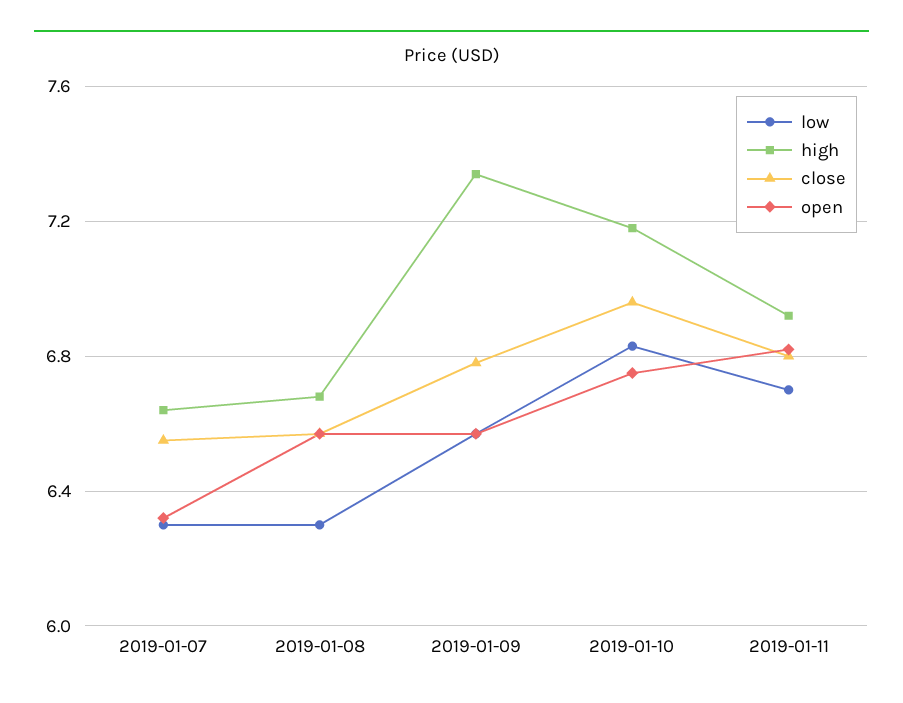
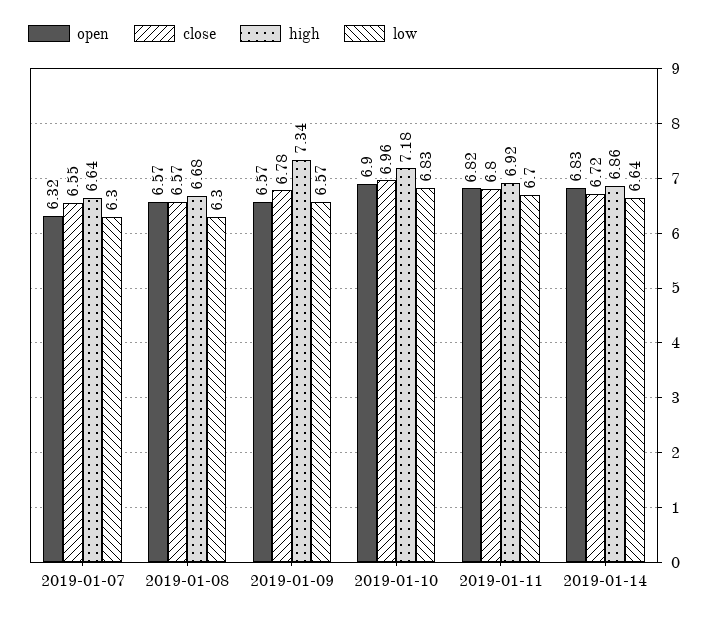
open, 2019-01-10: 6.75 -> 6.9
open, 2019-01-14: none -> 6.83
close, 2019-01-14: none -> 6.72
high, 2019-01-14: none -> 6.86
low, 2019-01-14: none -> 6.64

